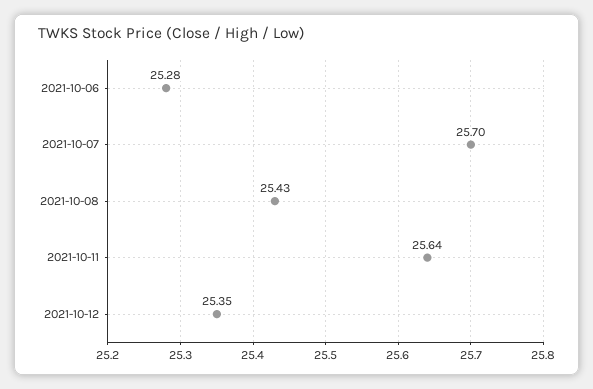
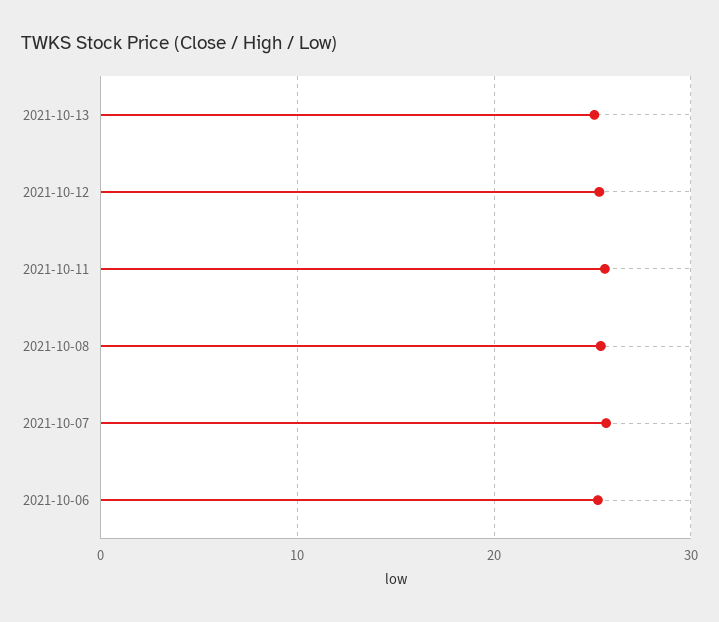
2021-10-13: none -> 25

